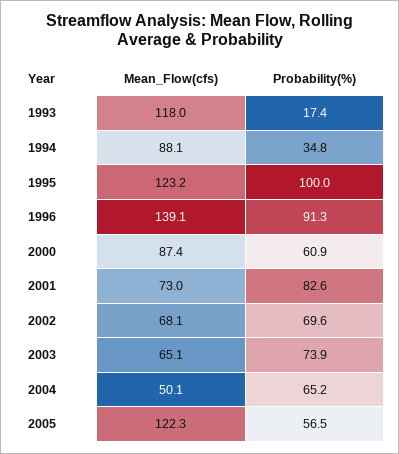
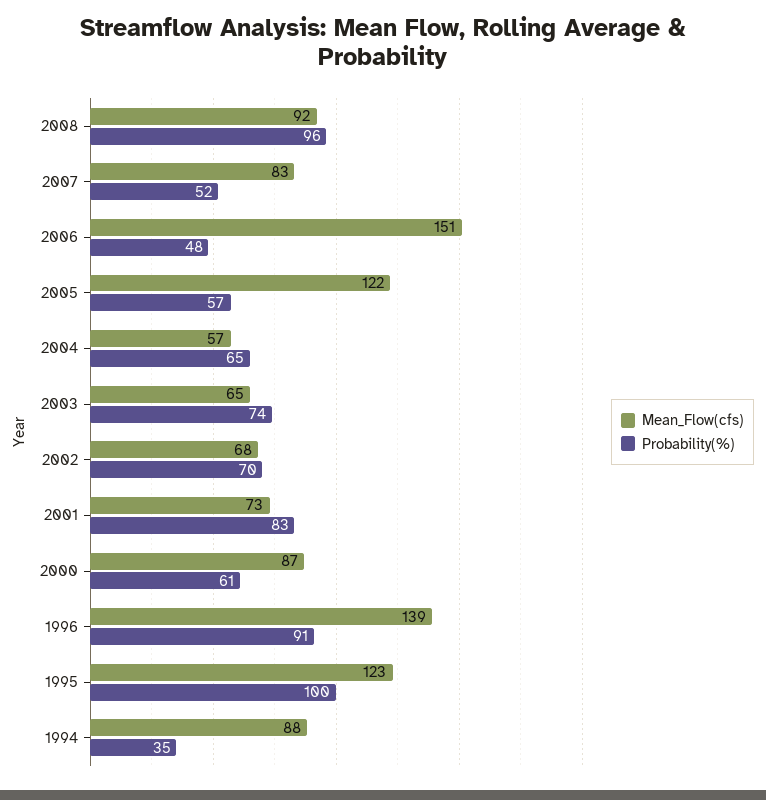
Mean_Flow(cfs), 1993: 118 -> none
Probability(%), 1993: 17.4 -> none
Mean_Flow(cfs), 2004: 50.1 -> 57
Mean_Flow(cfs), 2008: none -> 92
Probability(%), 2008: none -> 96
Mean_Flow(cfs), 2007: none -> 83
Probability(%), 2007: none -> 52
Mean_Flow(cfs), 2006: none -> 151
Probability(%), 2006: none -> 48

